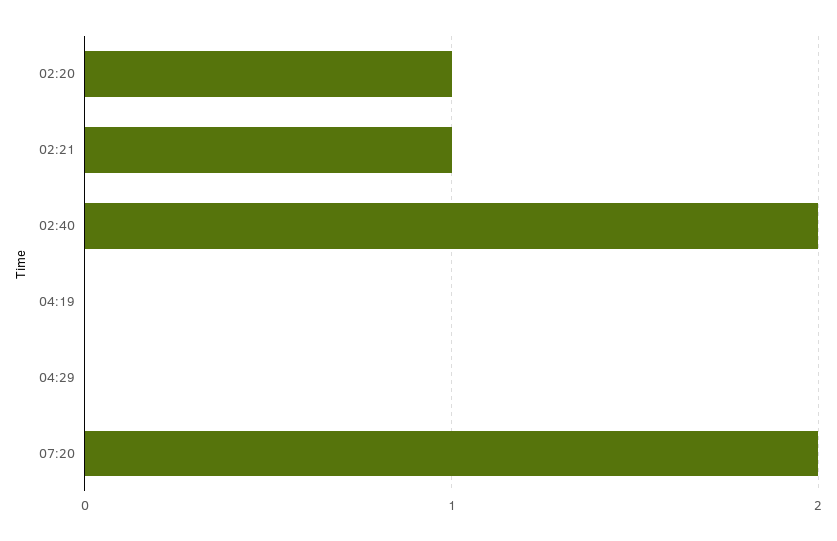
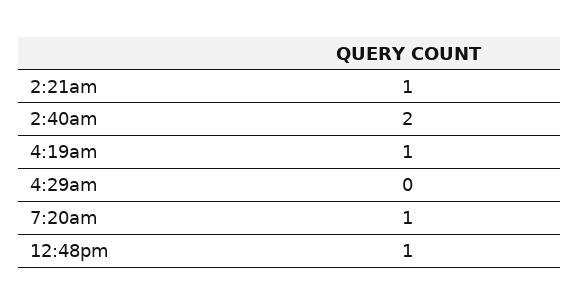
02:20: 1 -> none
04:19: 0 -> 1
07:20: 2 -> 1
12:48pm: none -> 1

